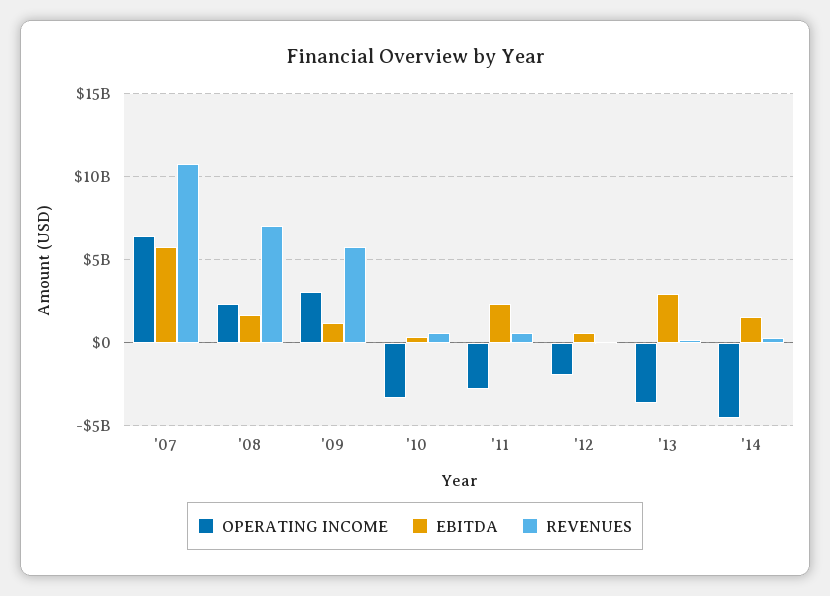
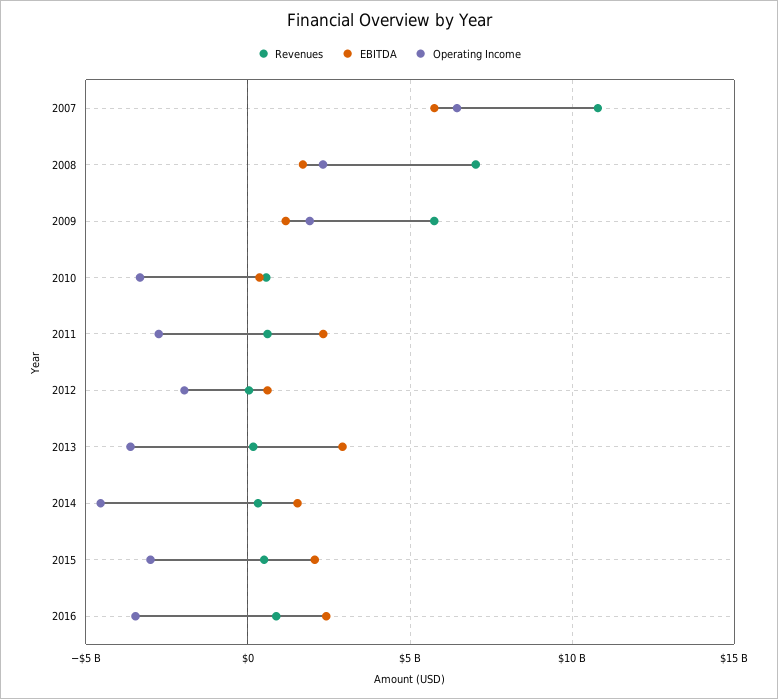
OPERATING INCOME, '09: 3000000000 -> 2000000000
REVENUES, 2015: none -> 500000000
EBITDA, 2015: none -> 2000000000
OPERATING INCOME, 2015: none -> -3000000000
REVENUES, 2016: none -> 1000000000
EBITDA, 2016: none -> 2500000000
OPERATING INCOME, 2016: none -> -3500000000

